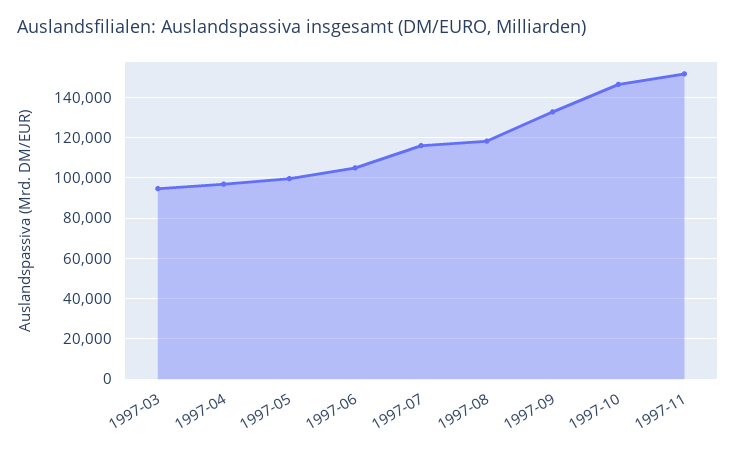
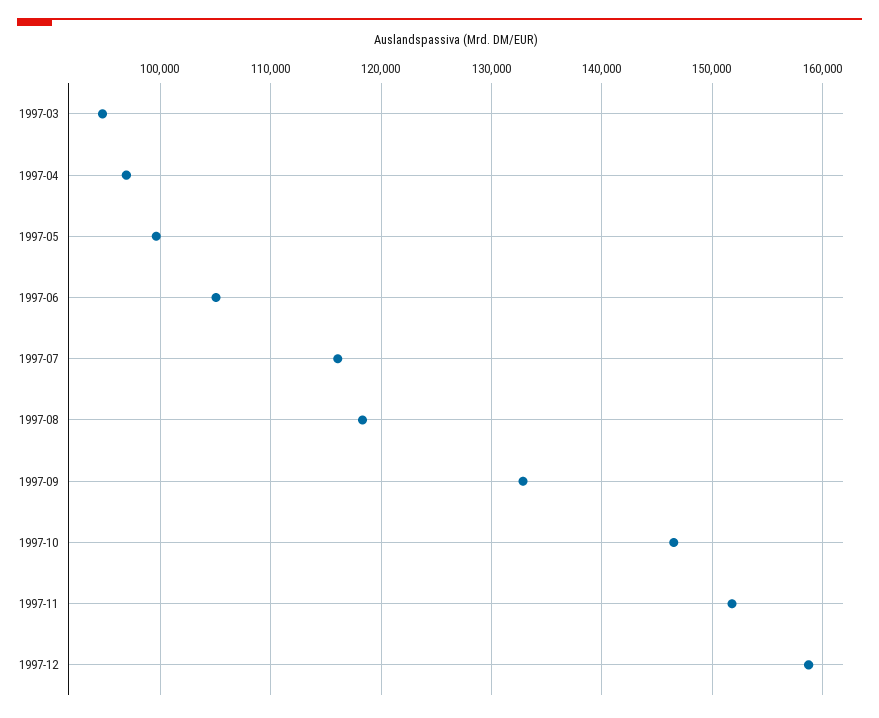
1997-12: none -> 159000

